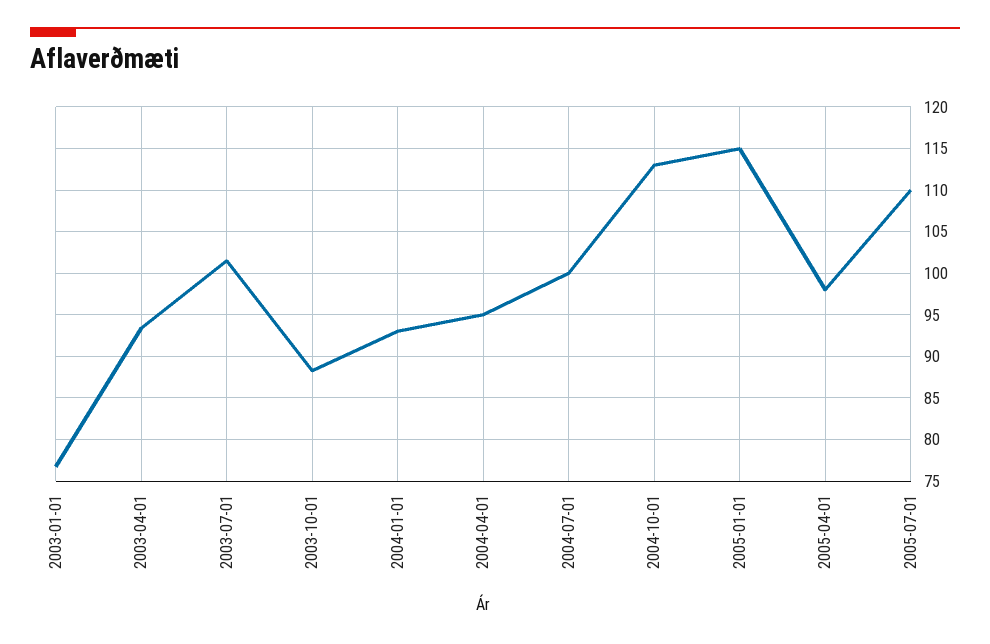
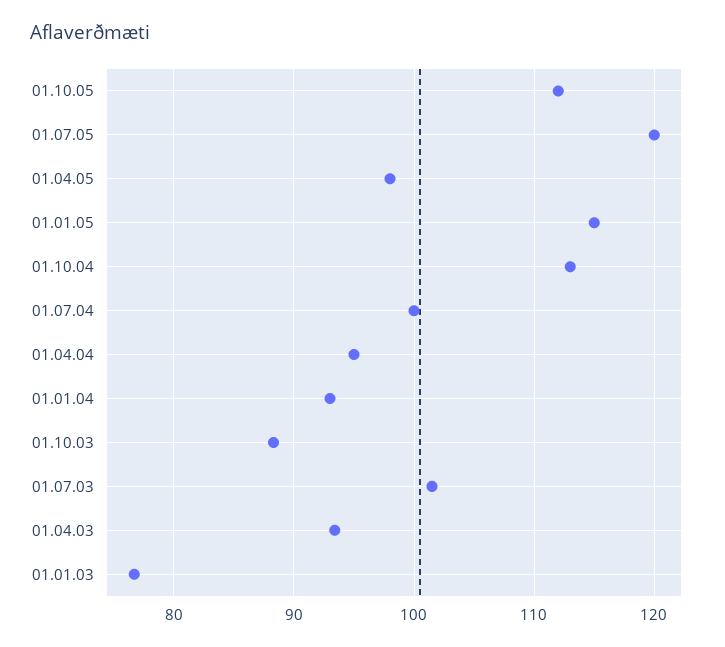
2005-07-01: 110 -> 120
01.10.05: none -> 112

